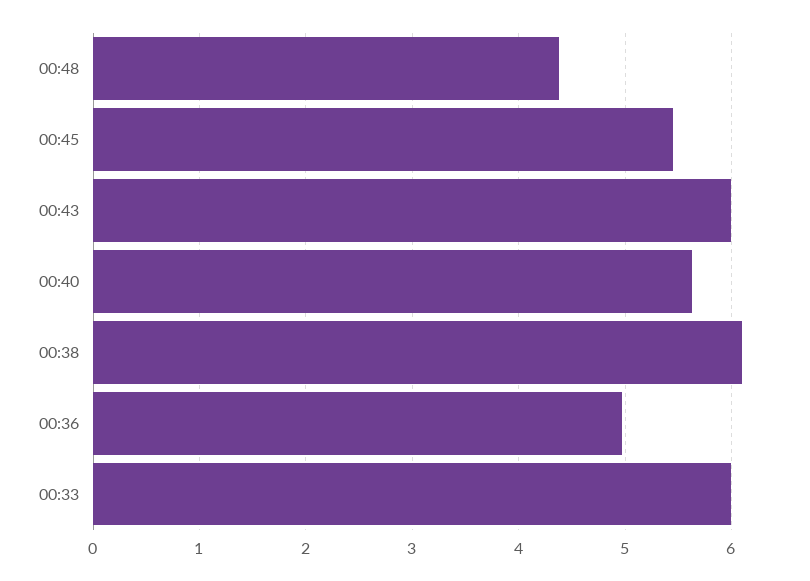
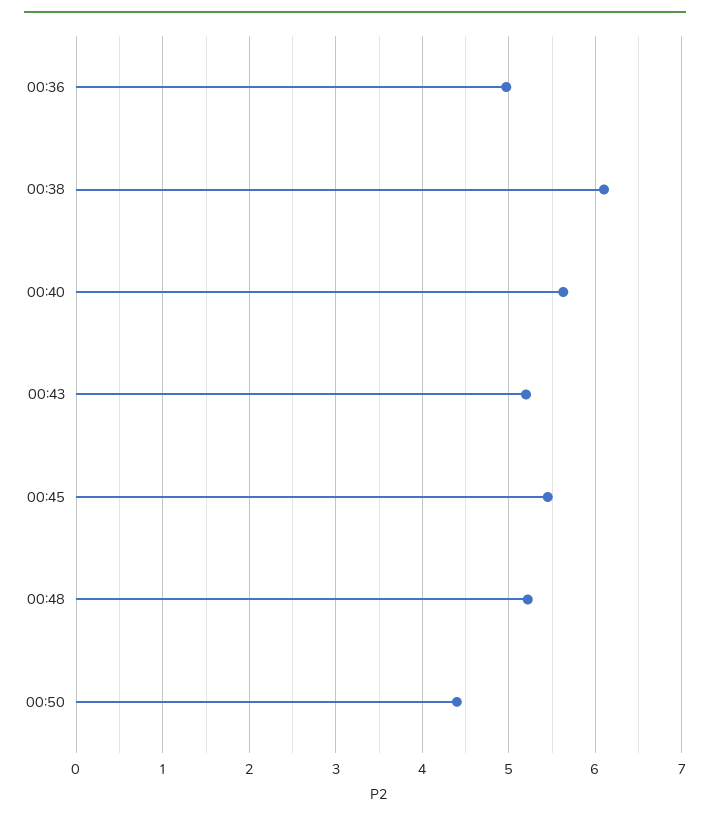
00:48: 4.4 -> 5.2
00:43: 6 -> 5.2
00:33: 6 -> none
00:50: none -> 4.4

